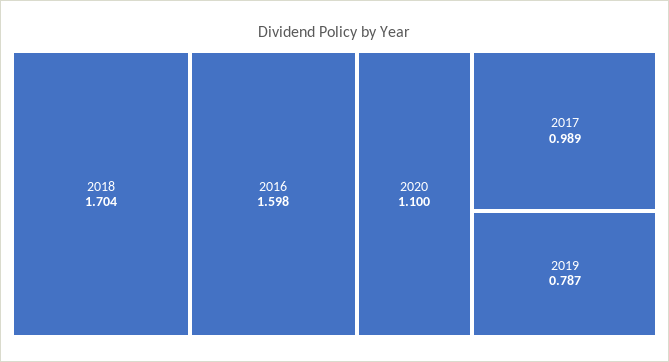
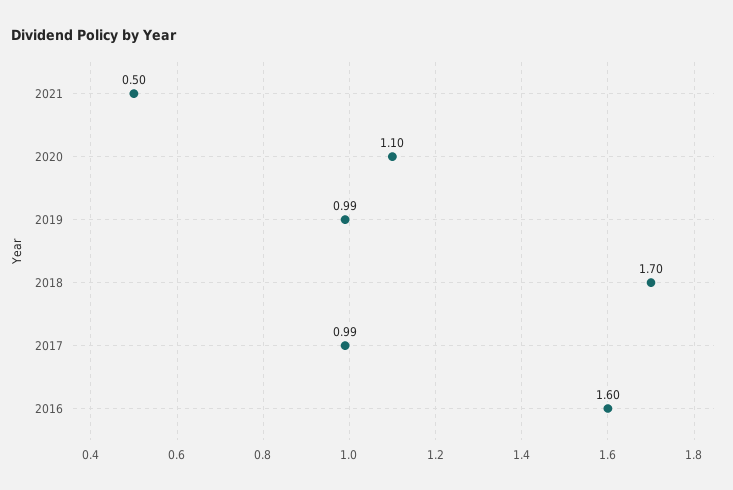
2019: 0.787 -> 0.99
2021: none -> 0.5

